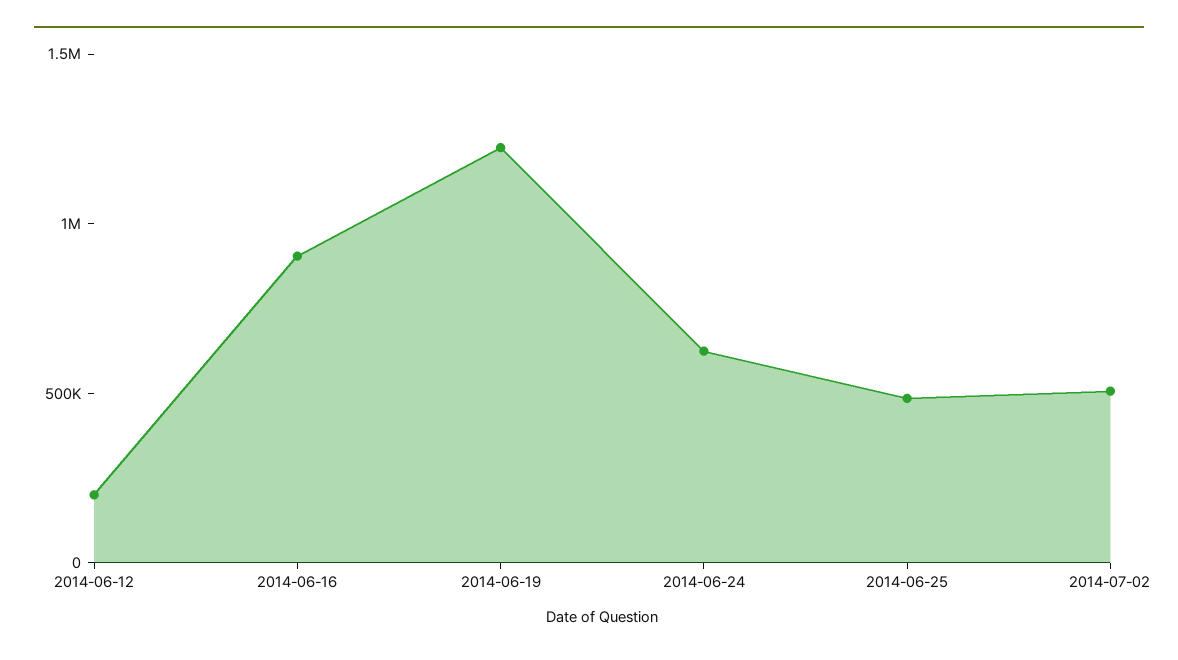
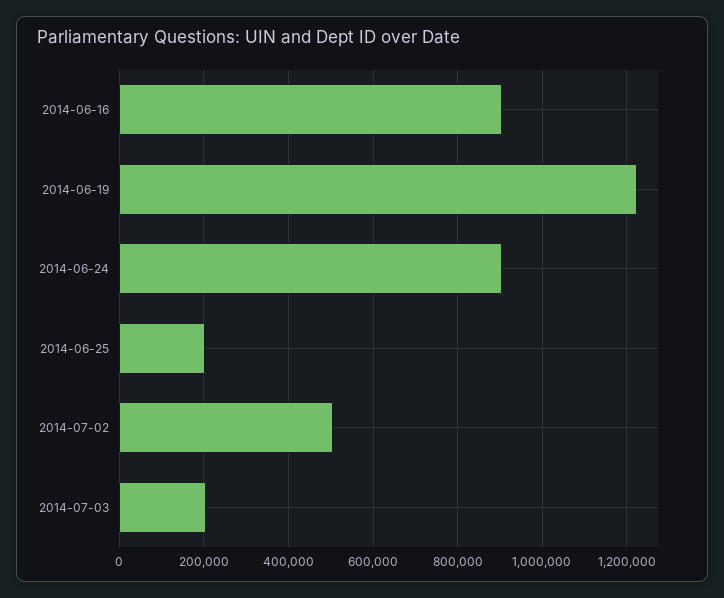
2014-06-12: 200000 -> none
2014-06-24: 600000 -> 900000
2014-06-25: 500000 -> 200000
2014-07-03: none -> 200000

